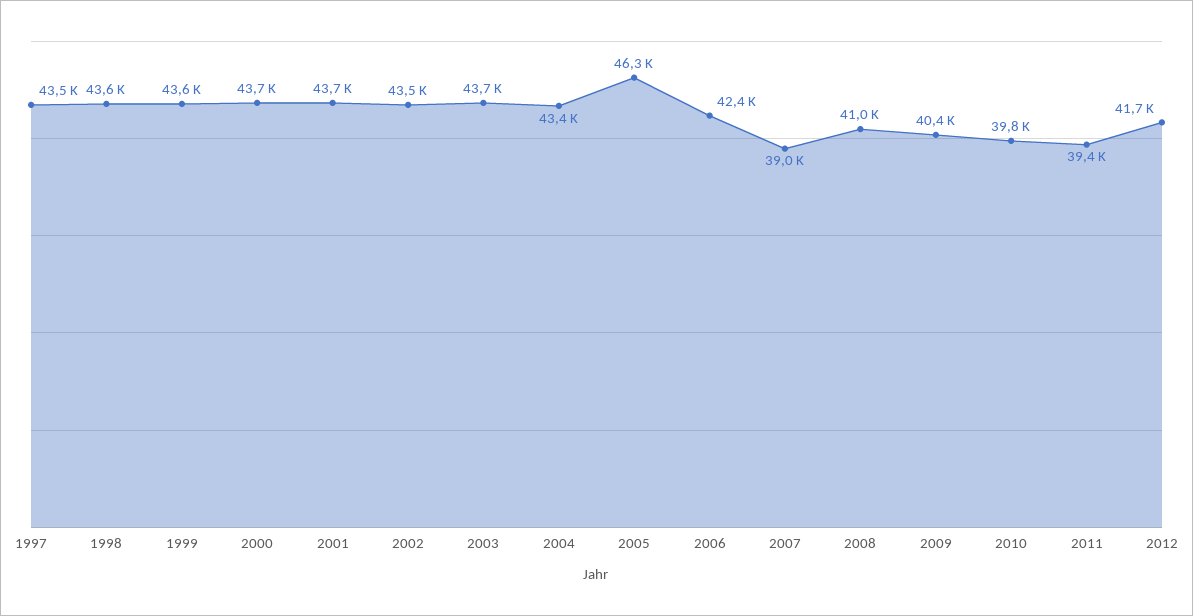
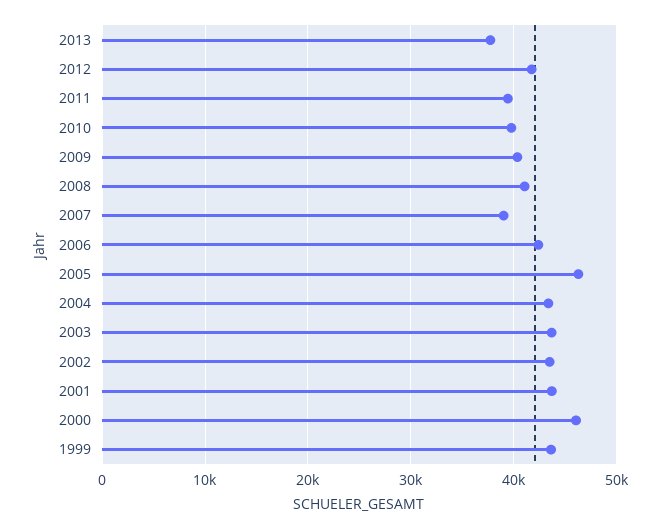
1997: 43500 -> none
1998: 43600 -> none
2000: 43700 -> 46000
2013: none -> 38000

